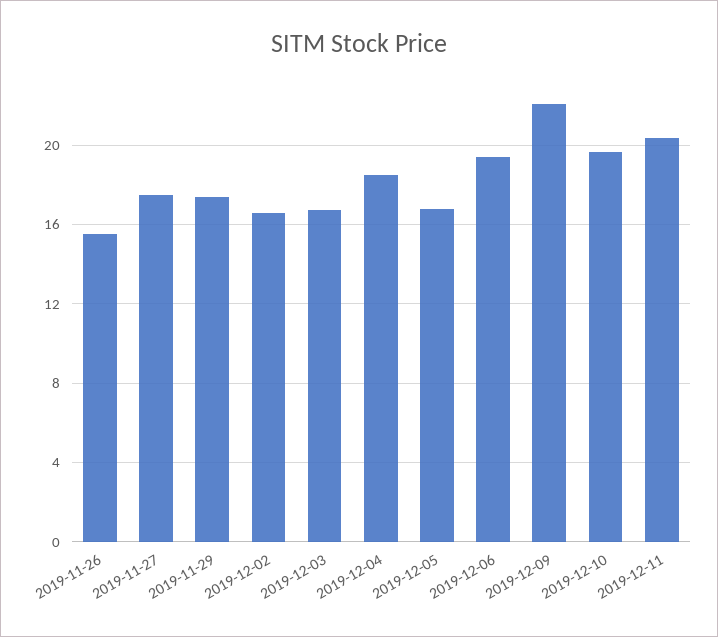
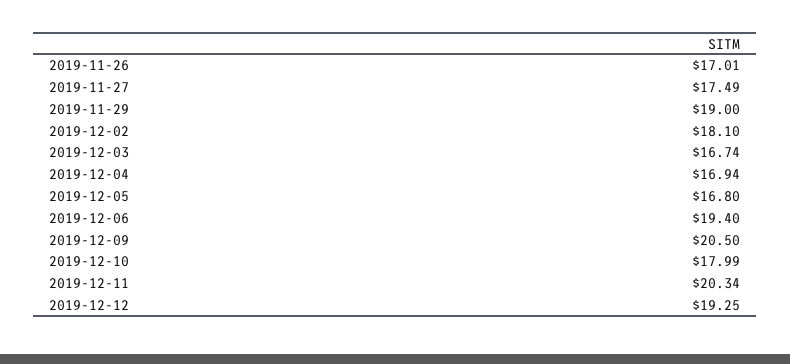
2019-11-26: 15.5 -> 17.01
2019-11-29: 17.5 -> 19
2019-12-02: 16.5 -> 18.1
2019-12-04: 18.5 -> 16.94
2019-12-09: 22 -> 20.5
2019-12-10: 19.5 -> 17.99
2019-12-12: none -> 19.25

